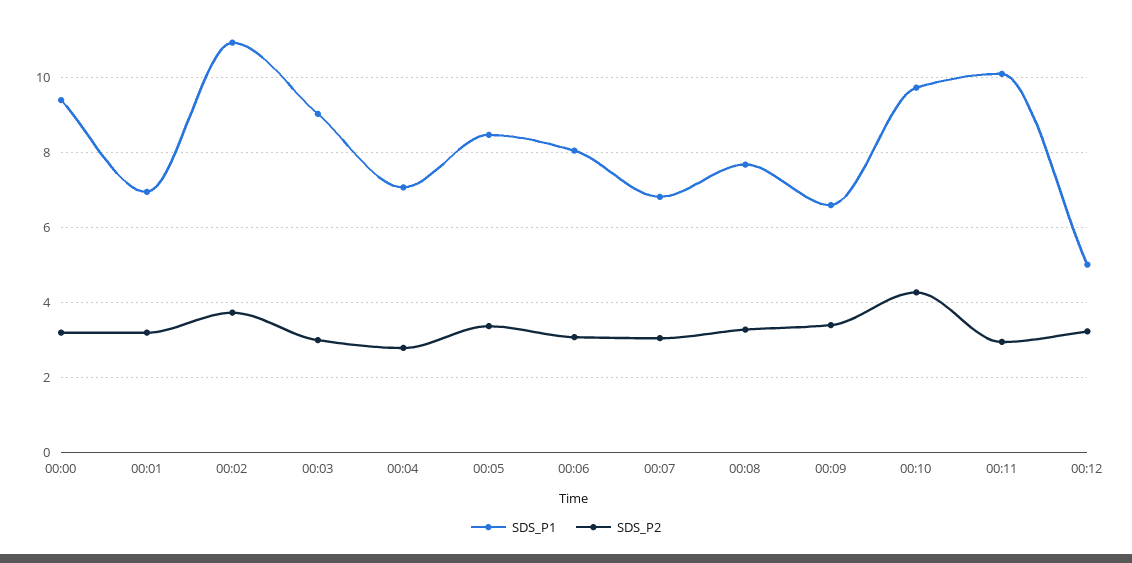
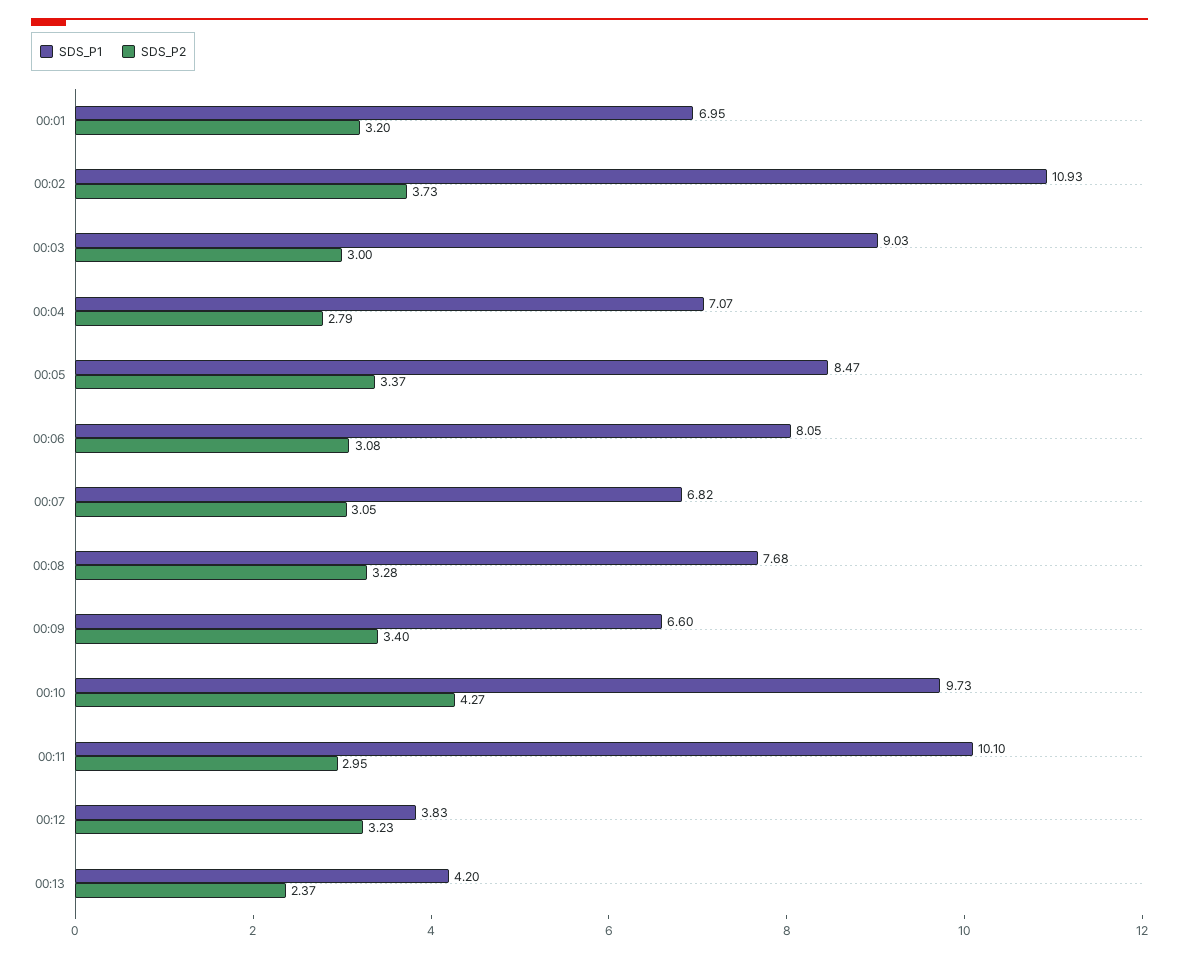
SDS_P1, 00:00: 9.4 -> none
SDS_P2, 00:00: 3.2 -> none
SDS_P1, 00:12: 5 -> 3.83
SDS_P1, 00:13: none -> 4.2
SDS_P2, 00:13: none -> 2.37

